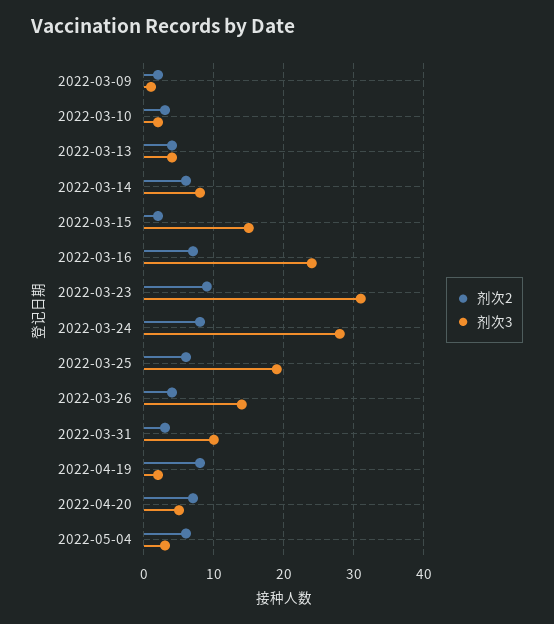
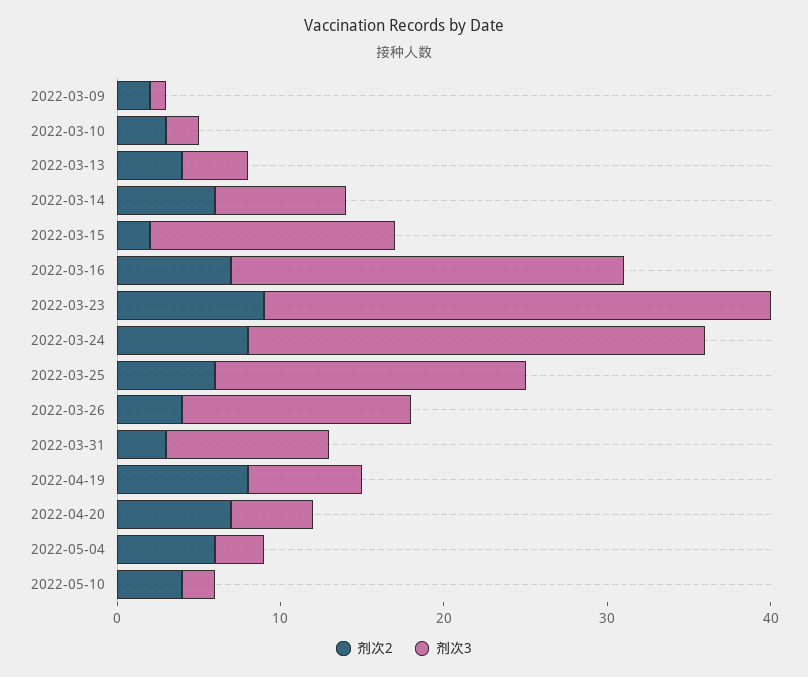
剂次3, 2022-04-19: 2 -> 7
剂次2, 2022-05-10: none -> 4
剂次3, 2022-05-10: none -> 2

